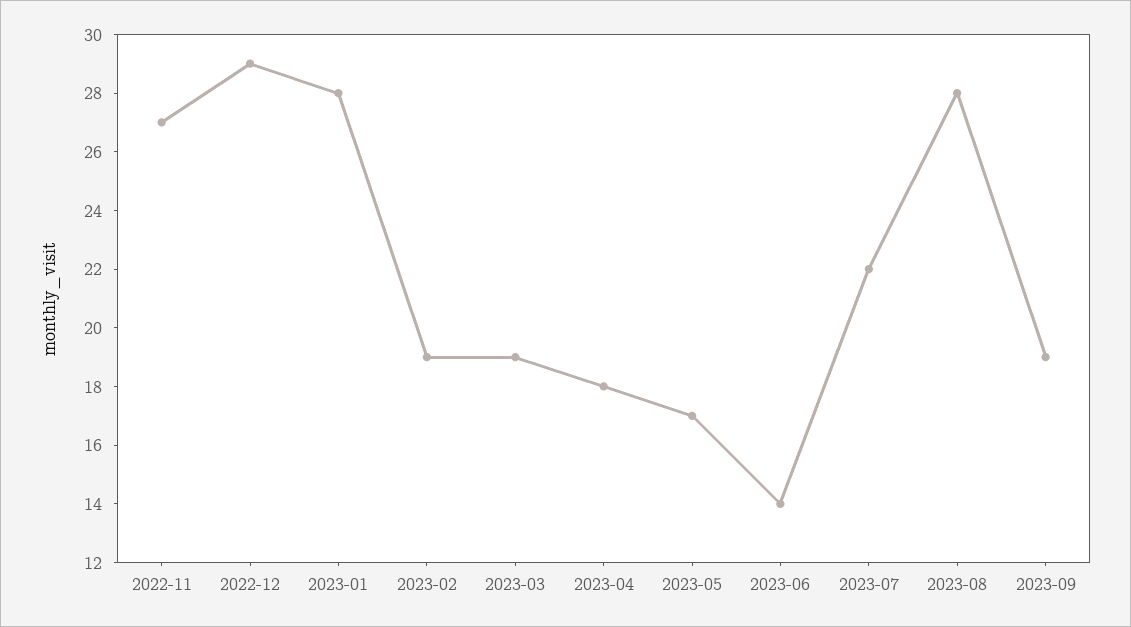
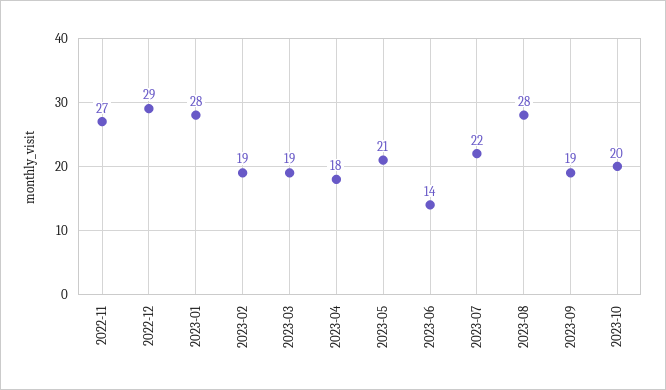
2023-05: 17 -> 21
2023-10: none -> 20

